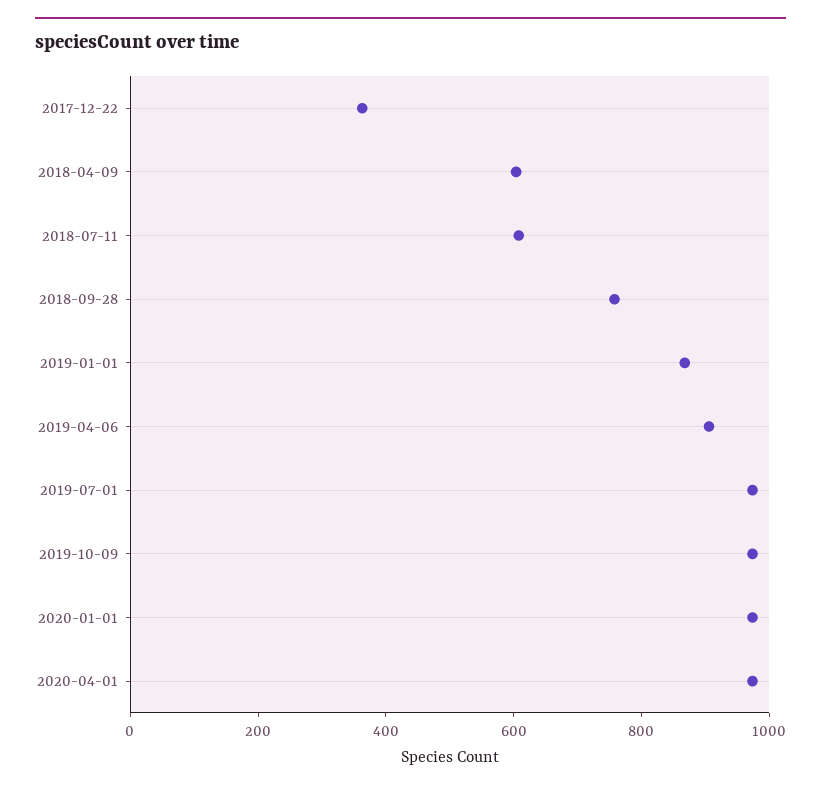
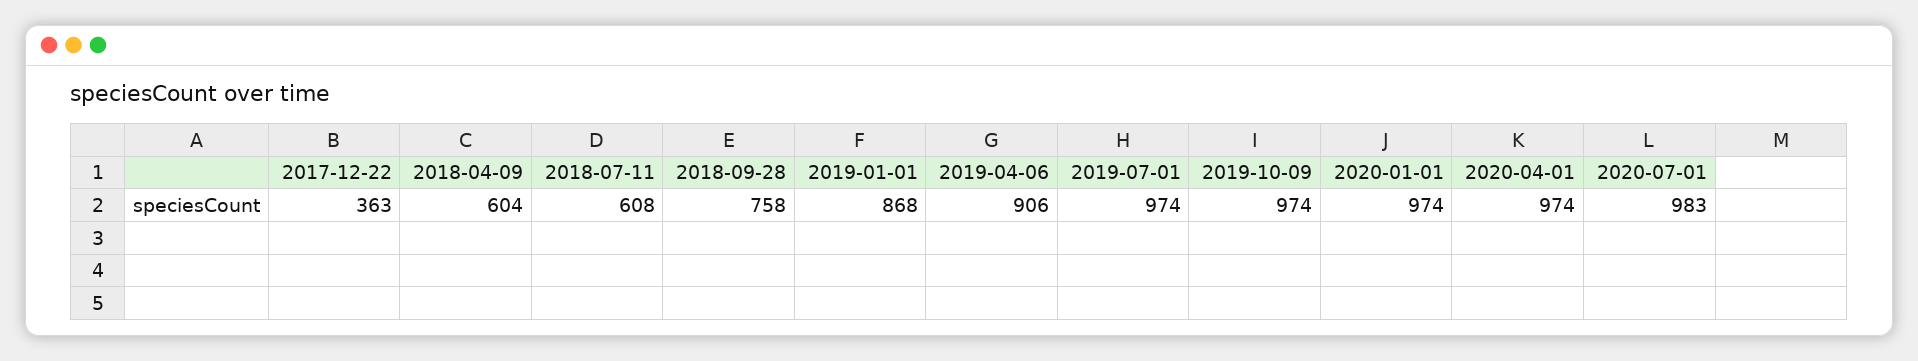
2020-07-01: none -> 983

